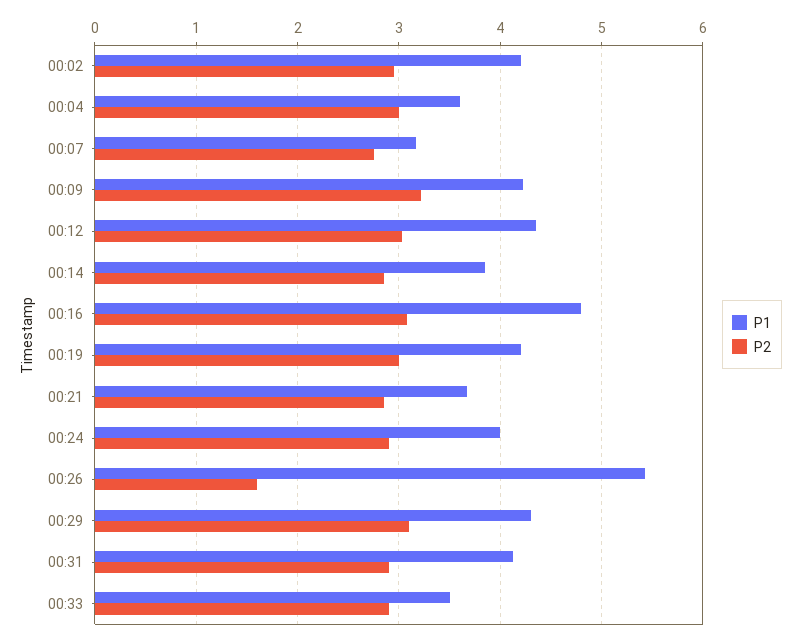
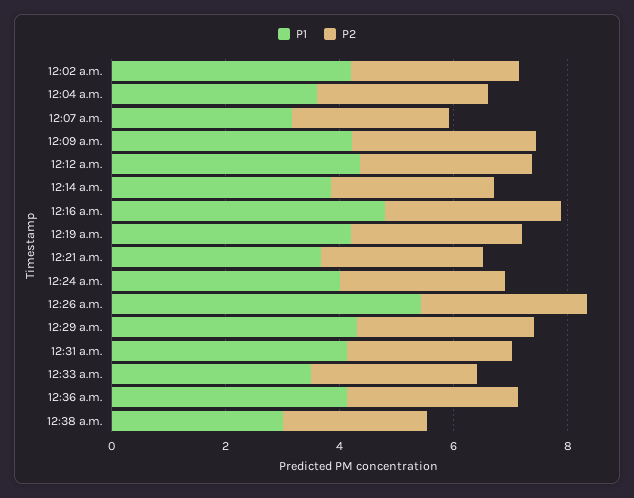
P2, 00:26: 1.6 -> 3
P1, 12:36 a.m.: none -> 4
P2, 12:36 a.m.: none -> 3
P1, 12:38 a.m.: none -> 3
P2, 12:38 a.m.: none -> 2.5

